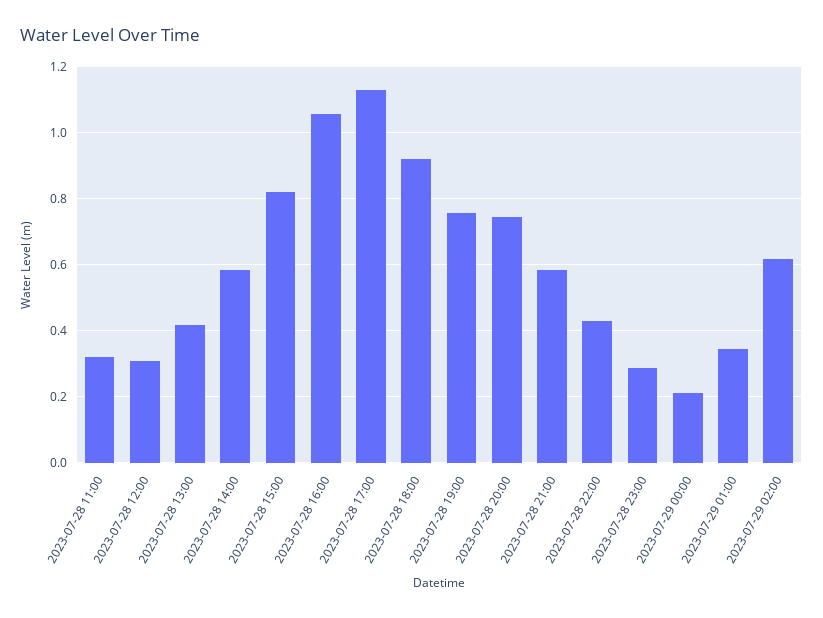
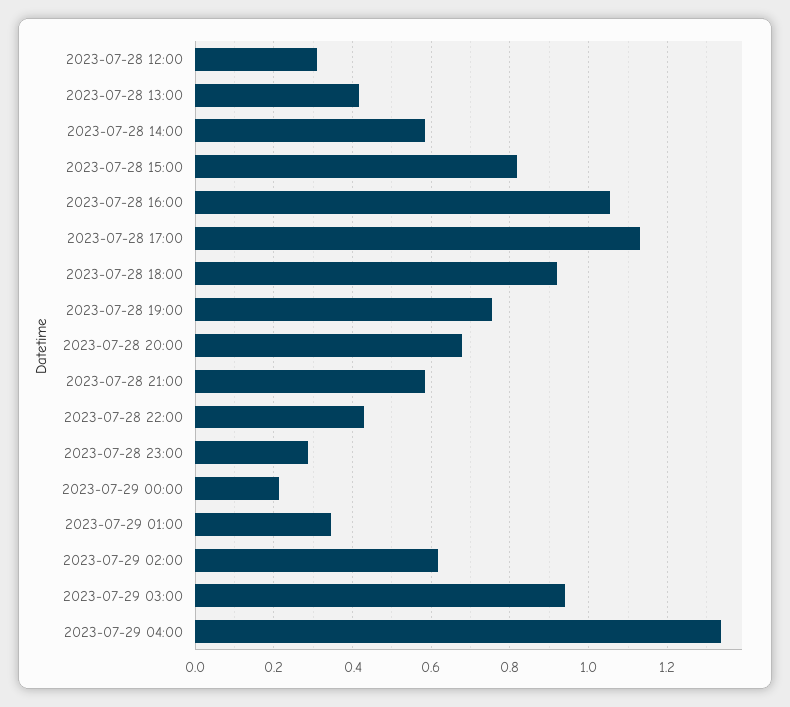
2023-07-28 11:00: 0.32 -> none
2023-07-28 20:00: 0.74 -> 0.68
2023-07-29 03:00: none -> 0.94
2023-07-29 04:00: none -> 1.34

